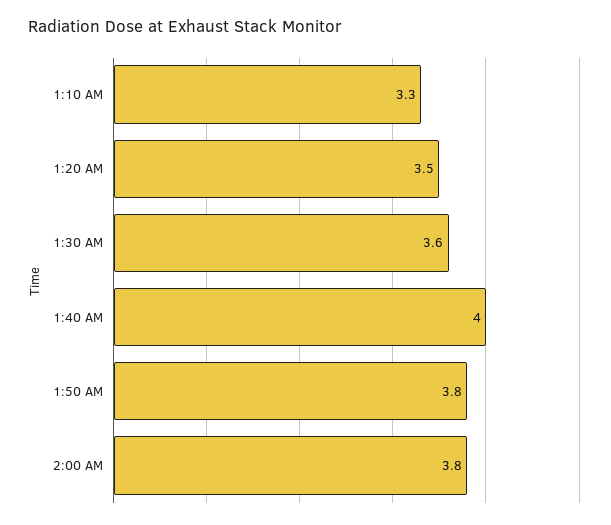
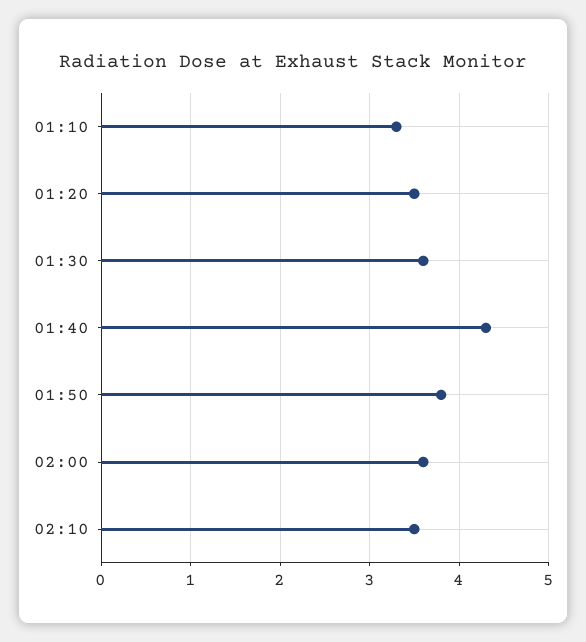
1:40 AM: 4 -> 4.3
2:00 AM: 3.8 -> 3.6
02:10: none -> 3.5

